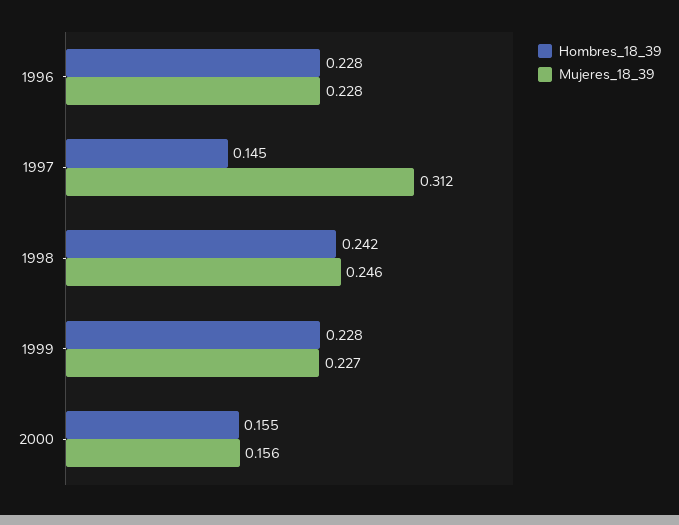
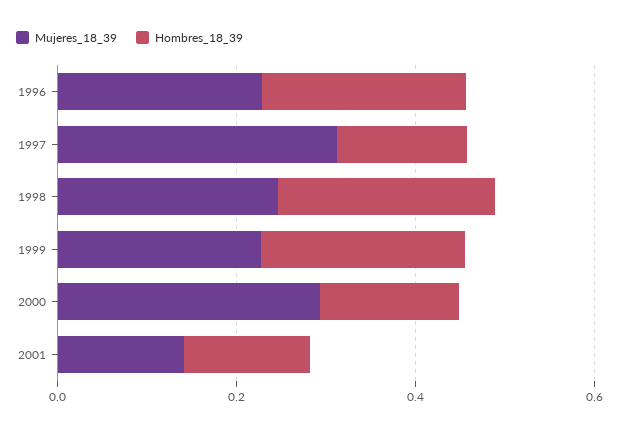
Mujeres_18_39, 2000: 0.156 -> 0.3
Mujeres_18_39, 2001: none -> 0.15
Hombres_18_39, 2001: none -> 0.15

